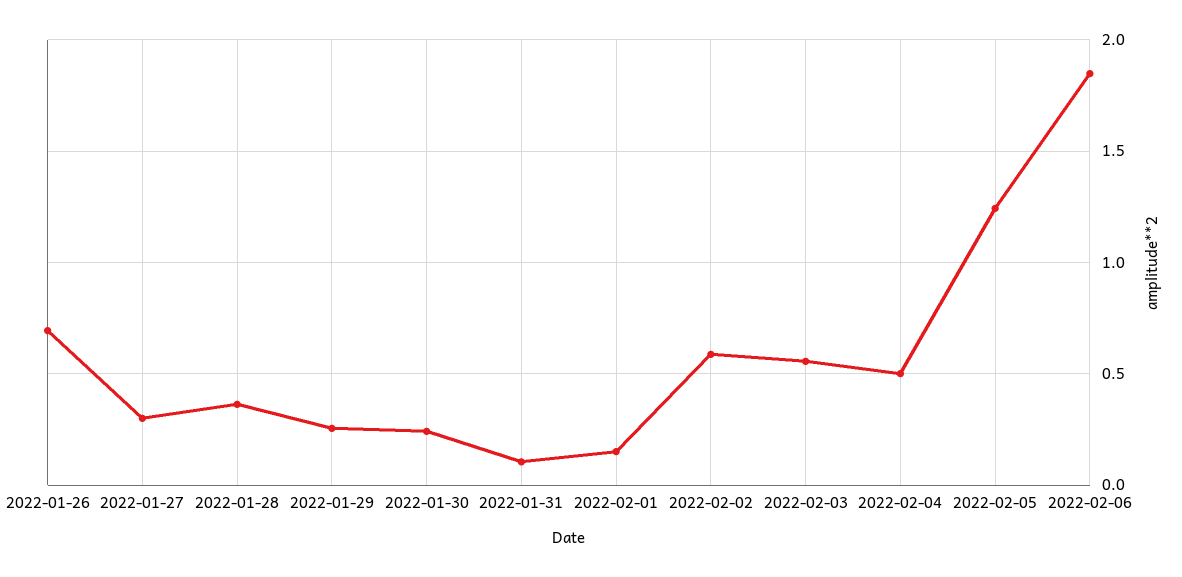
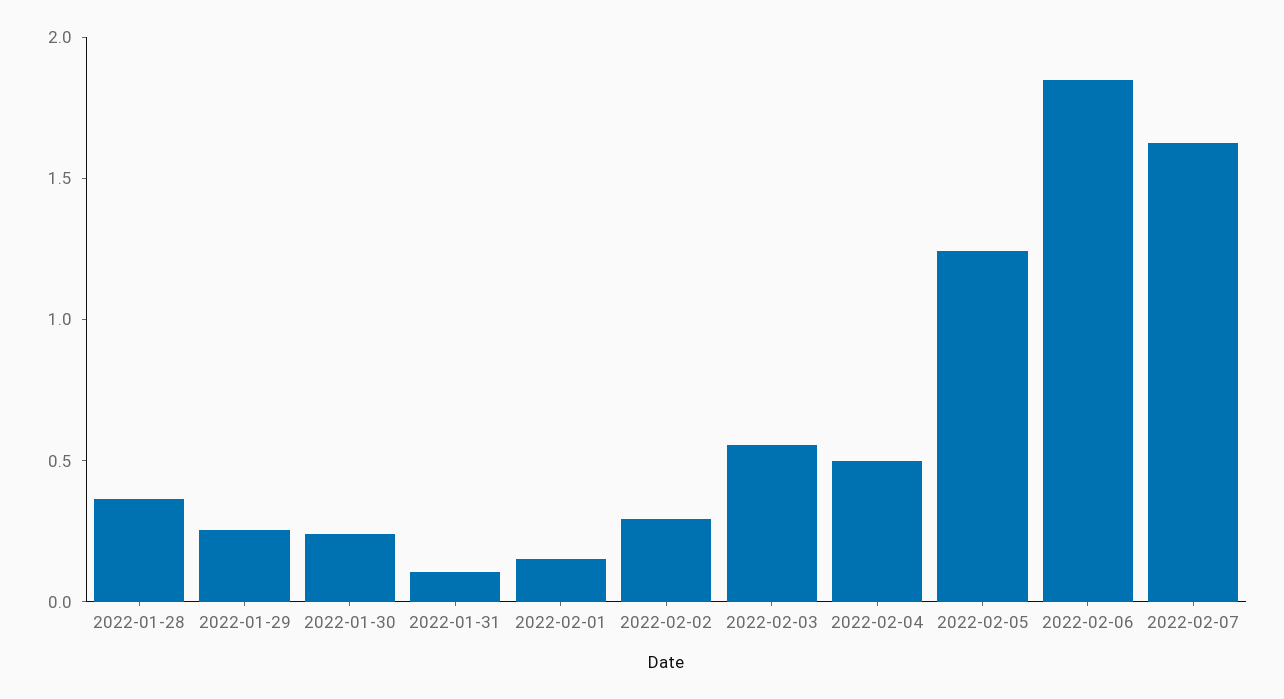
2022-01-26: 0.7 -> none
2022-01-27: 0.3 -> none
2022-02-02: 0.6 -> 0.3
2022-02-07: none -> 1.6

